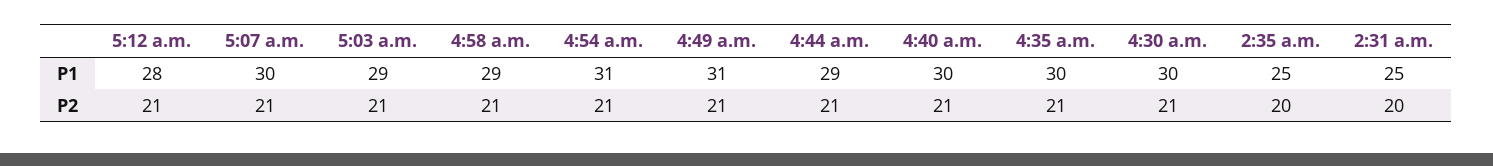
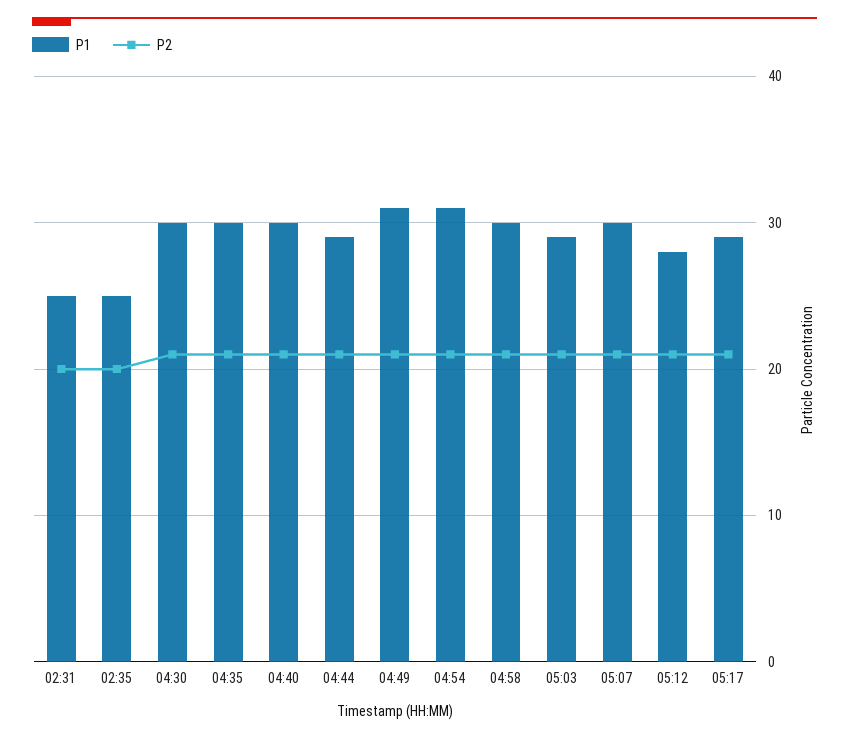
P1, 4:58 a.m.: 29 -> 30
P1, 05:17: none -> 29
P2, 05:17: none -> 21

